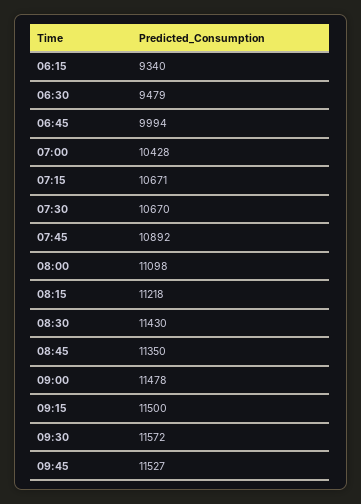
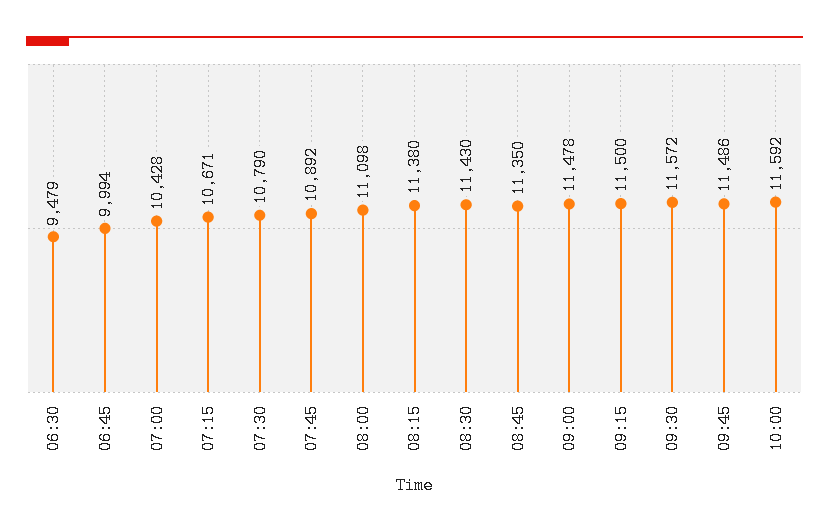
06:15: 9340 -> none
07:30: 10670 -> 10790
08:15: 11218 -> 11380
09:45: 11527 -> 11486
10:00: none -> 11592

